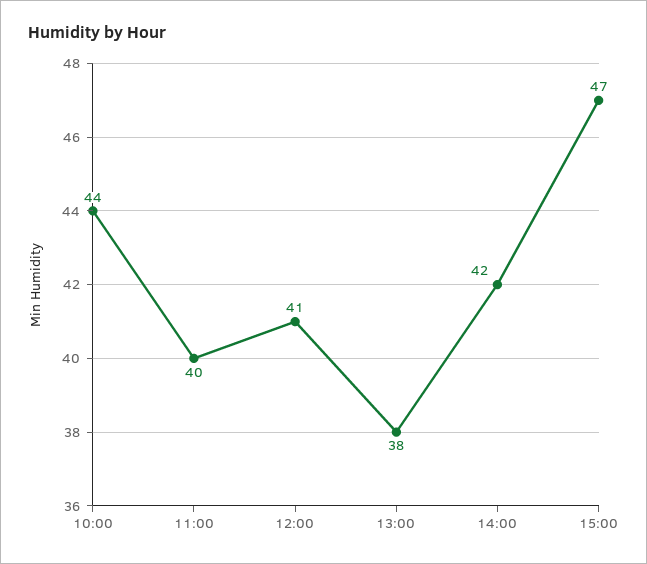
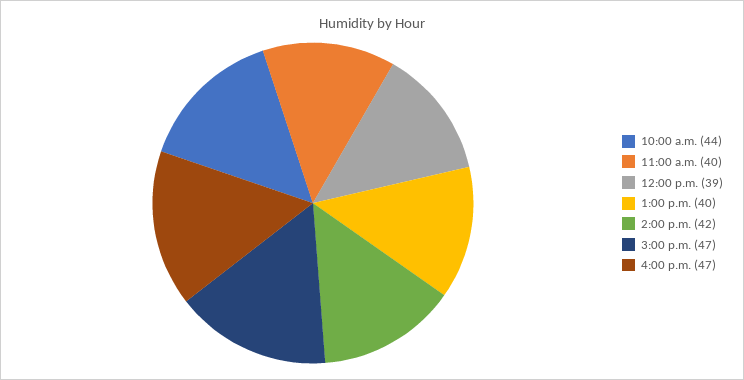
12:00: 41 -> 39
13:00: 38 -> 40
4:00 p.m.: none -> 47

